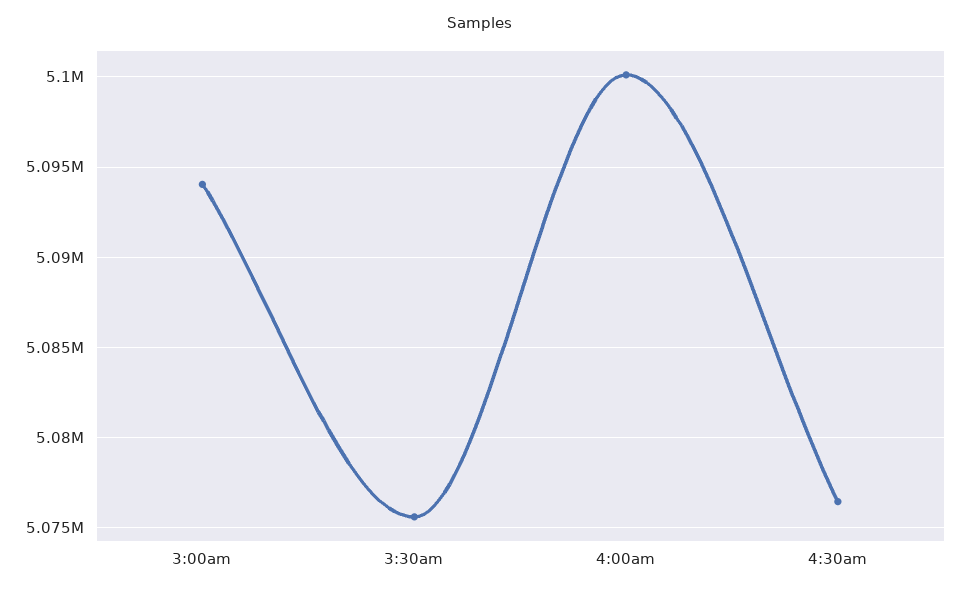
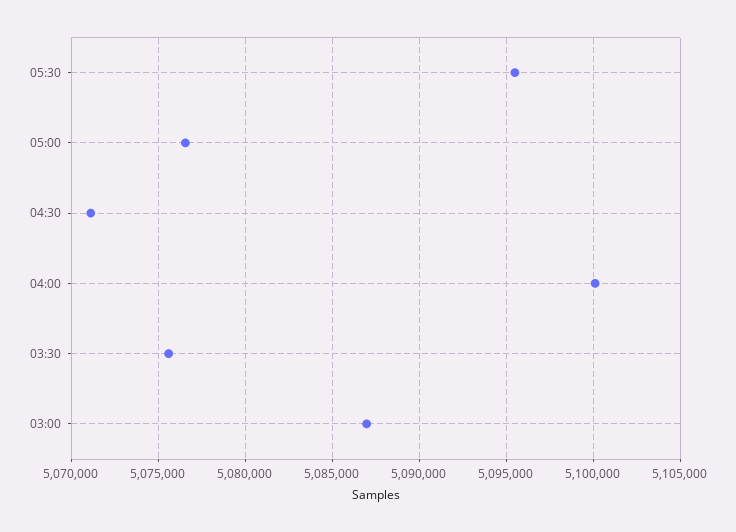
3:00am: 5094000 -> 5087000
4:30am: 5076500 -> 5071000
05:30: none -> 5095500
05:00: none -> 5076500

